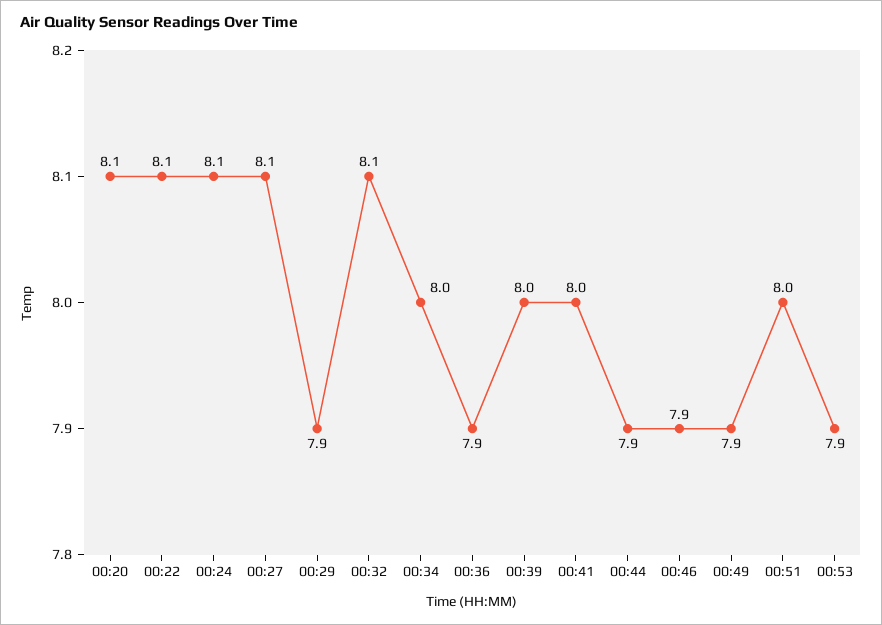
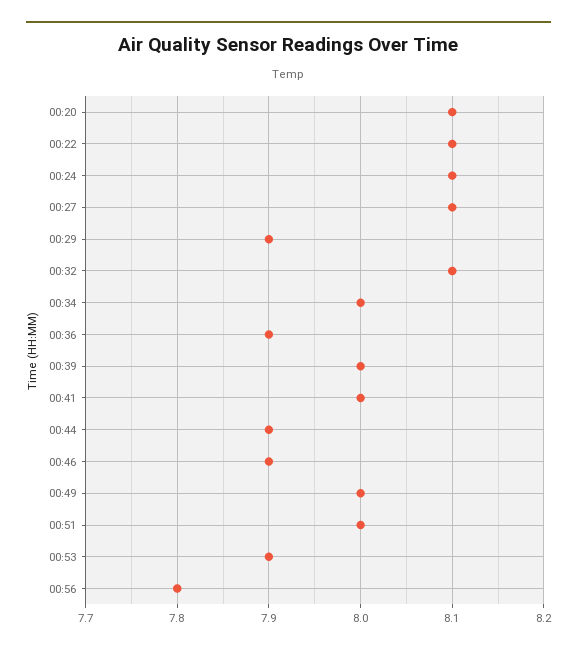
00:49: 7.9 -> 8
00:56: none -> 7.8

